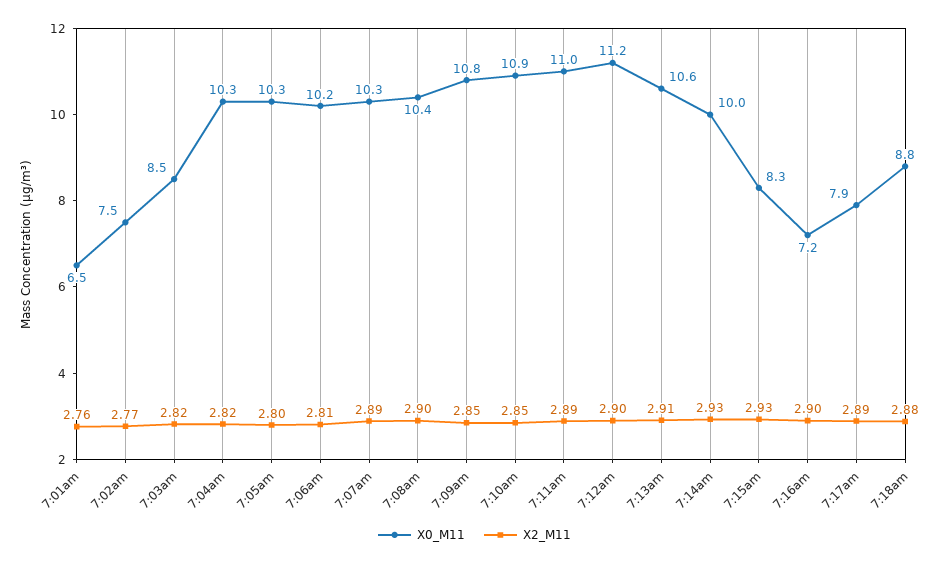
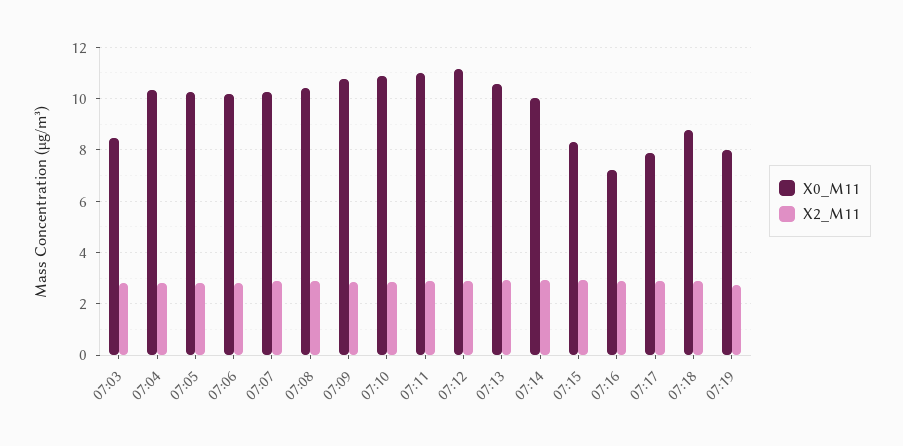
X0_M11, 7:01am: 6.5 -> none
X2_M11, 7:01am: 2.76 -> none
X0_M11, 7:02am: 7.5 -> none
X2_M11, 7:02am: 2.77 -> none
X0_M11, 07:19: none -> 8
X2_M11, 07:19: none -> 2.75

